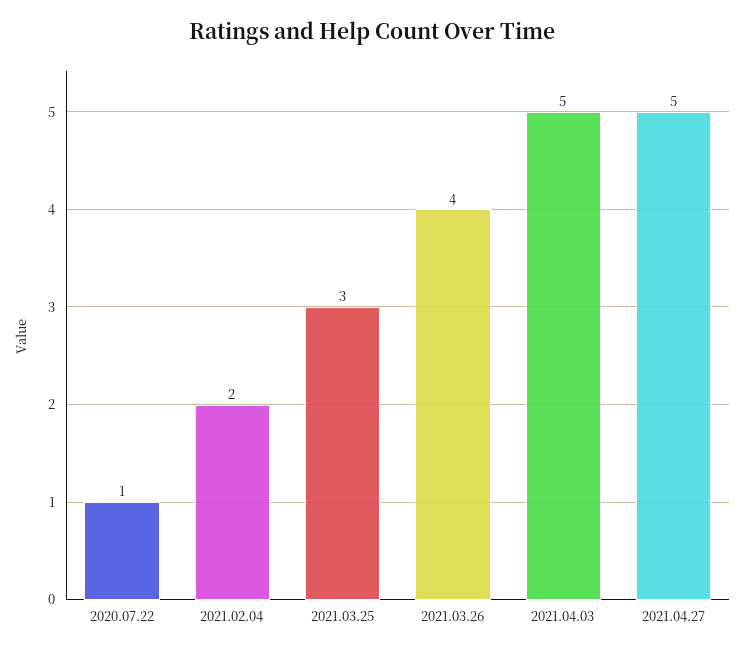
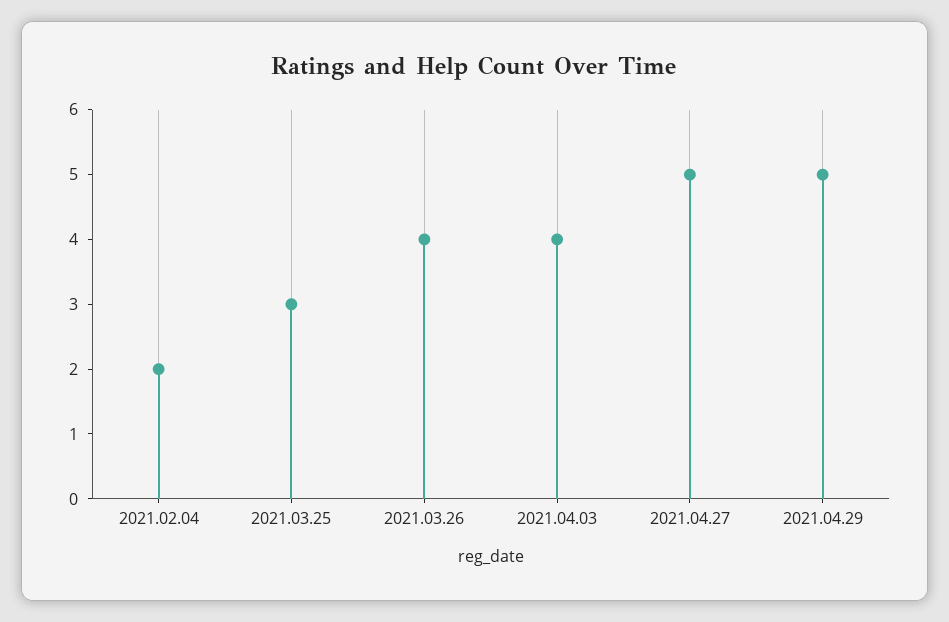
2020.07.22: 1 -> none
2021.04.03: 5 -> 4
2021.04.29: none -> 5

